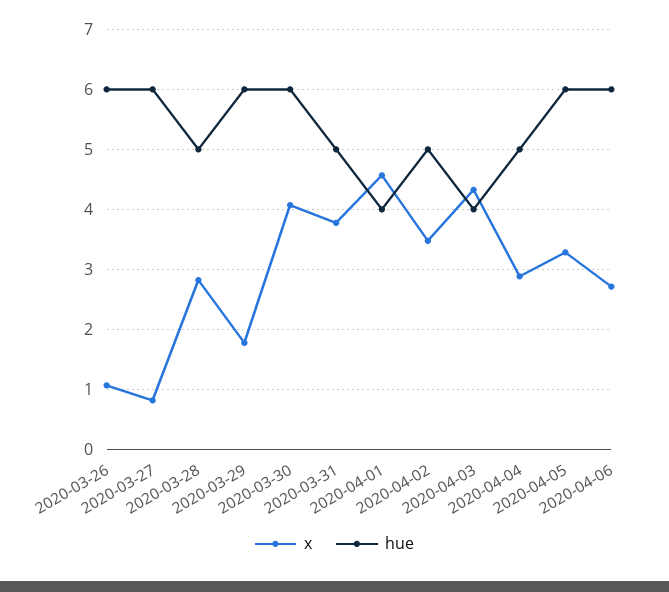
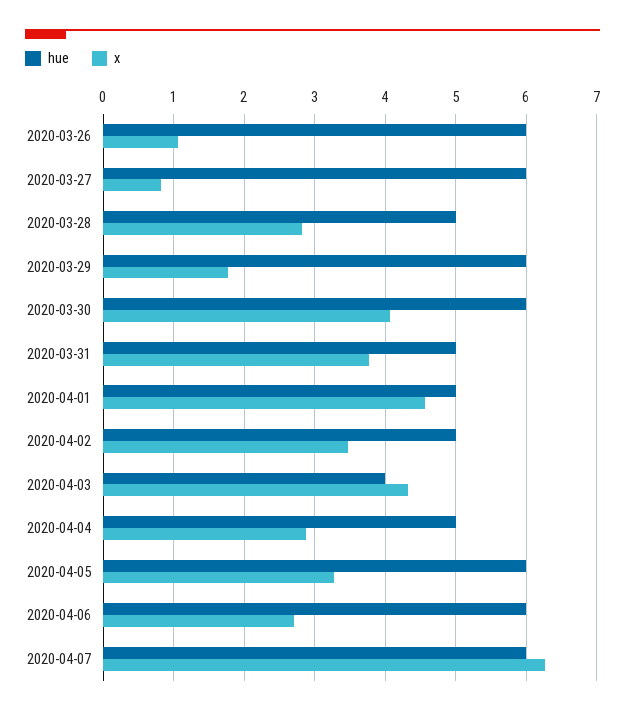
hue, 2020-04-01: 4 -> 5
hue, 2020-04-07: none -> 6
x, 2020-04-07: none -> 6.3

